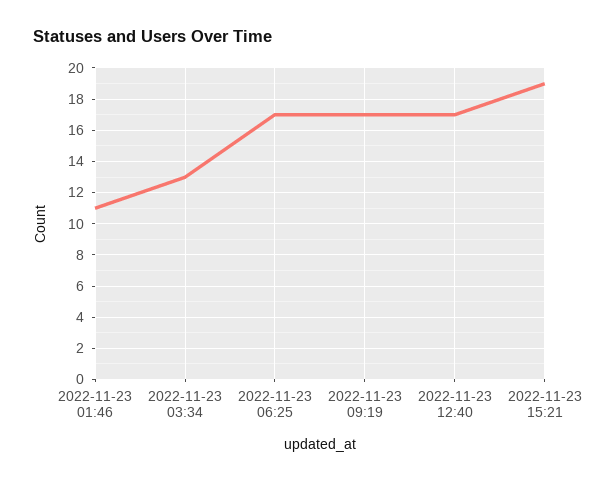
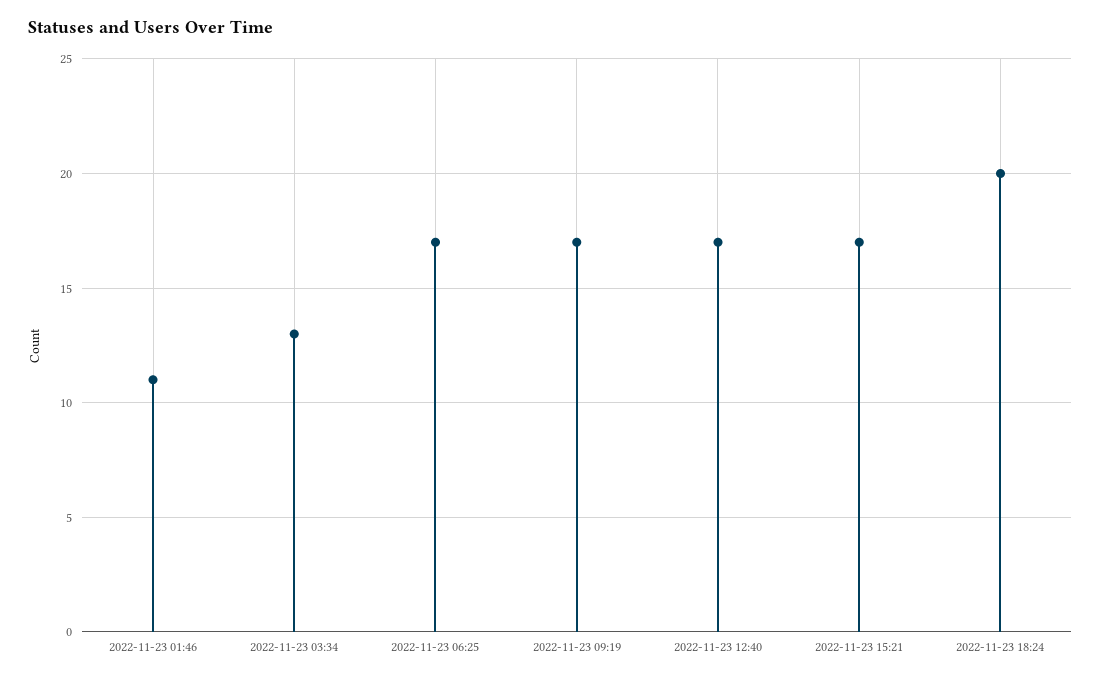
2022-11-23 15:21: 19 -> 17
2022-11-23 18:24: none -> 20

